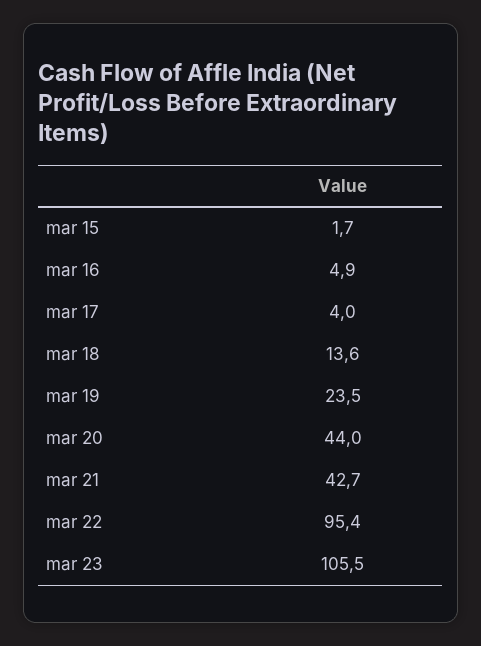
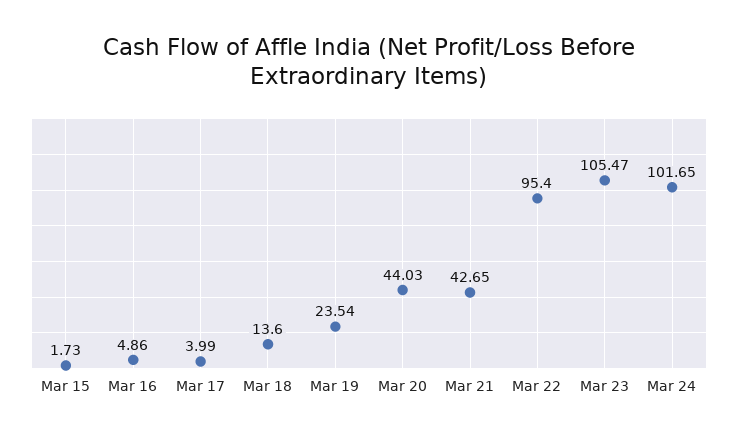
Mar 24: none -> 101.65

